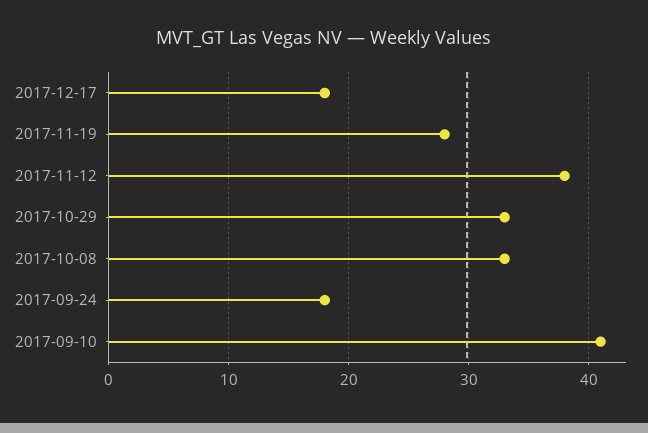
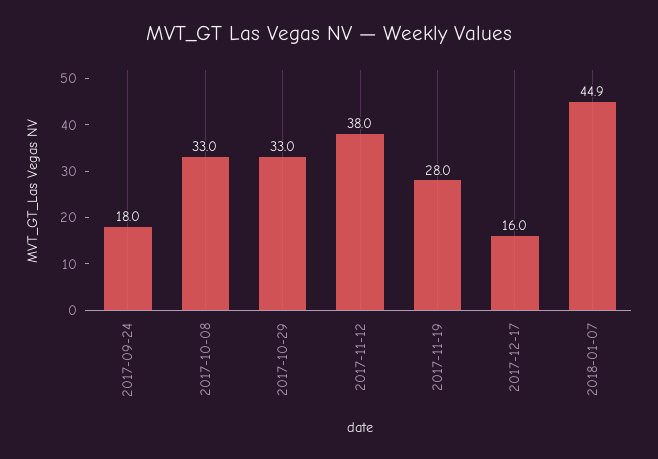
2017-12-17: 18 -> 16
2017-09-10: 41 -> none
2018-01-07: none -> 44.9

